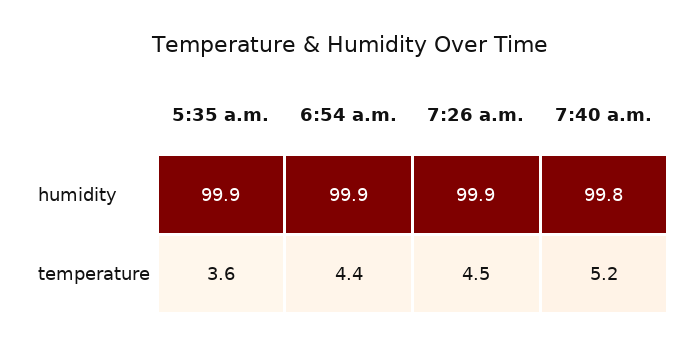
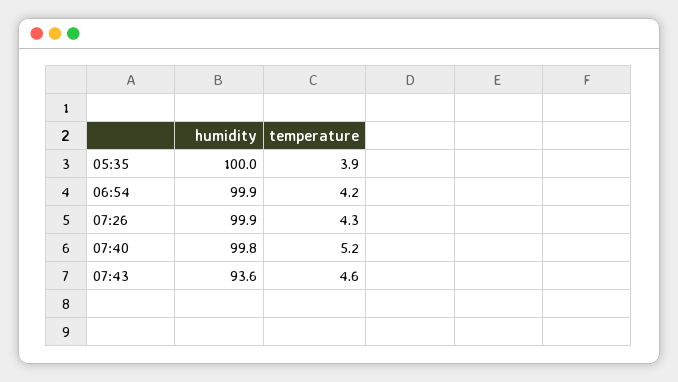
5:35 a.m., humidity: 99.9 -> 100
5:35 a.m., temperature: 3.6 -> 3.9
6:54 a.m., temperature: 4.4 -> 4.2
7:26 a.m., temperature: 4.5 -> 4.3
07:43, humidity: none -> 93.6
07:43, temperature: none -> 4.6

